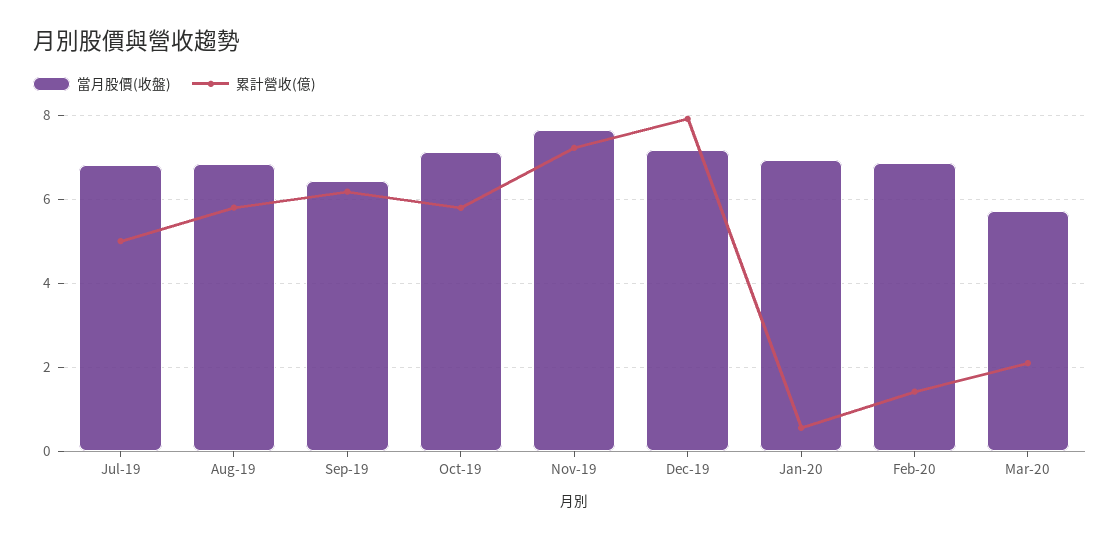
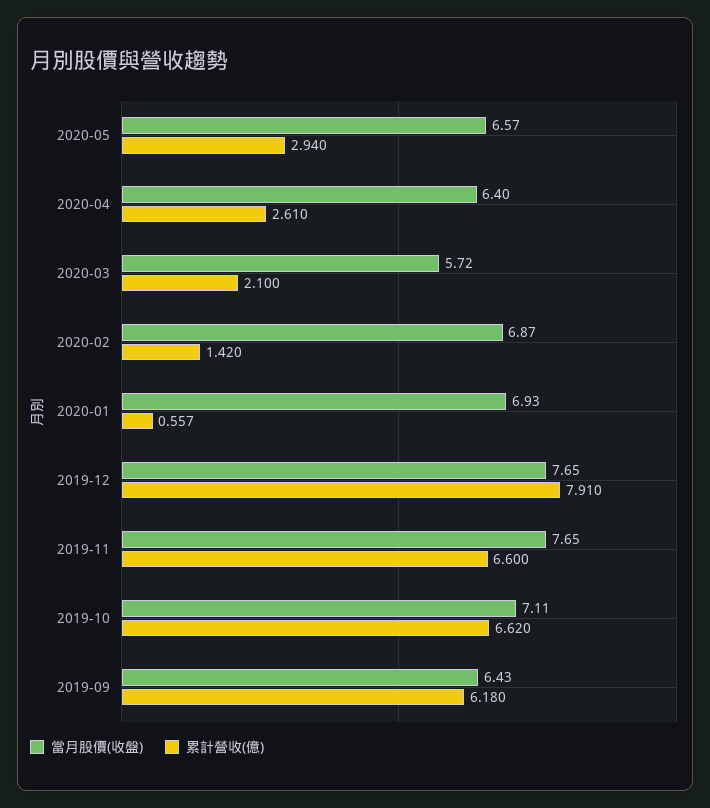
當月股價(收盤), Jul-19: 6.8 -> none
累計營收(億), Jul-19: 5 -> none
當月股價(收盤), Aug-19: 6.8 -> none
累計營收(億), Aug-19: 5.8 -> none
累計營收(億), Oct-19: 5.8 -> 6.62
累計營收(億), Nov-19: 7.2 -> 6.6
當月股價(收盤), Dec-19: 7.2 -> 7.65
當月股價(收盤), 2020-05: none -> 6.57
累計營收(億), 2020-05: none -> 2.94
當月股價(收盤), 2020-04: none -> 6.4
累計營收(億), 2020-04: none -> 2.61

